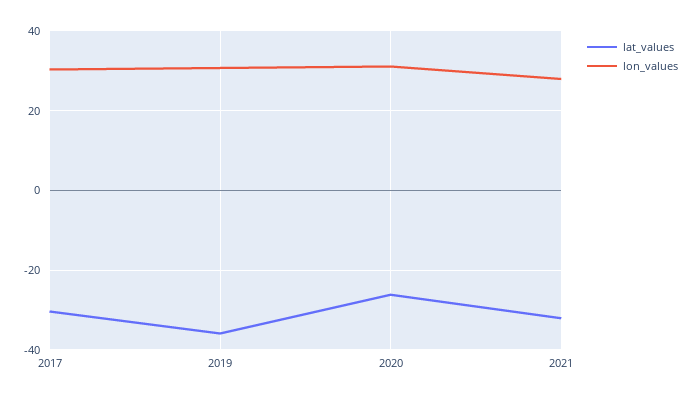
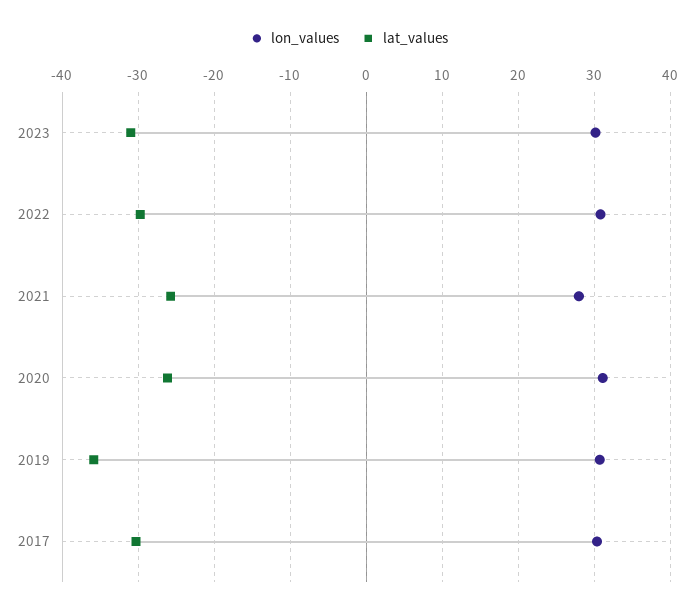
lat_values, 2021: -32 -> -26
lon_values, 2023: none -> 30
lat_values, 2023: none -> -31
lon_values, 2022: none -> 31
lat_values, 2022: none -> -30

